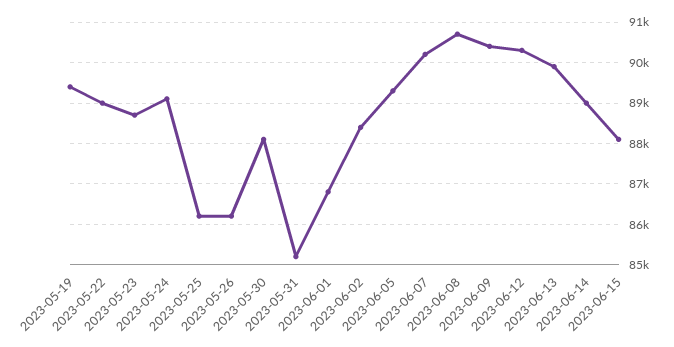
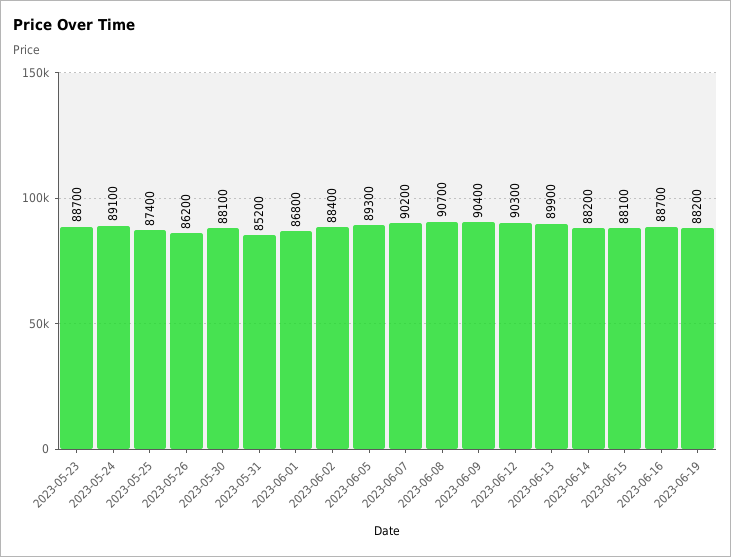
2023-05-19: 89400 -> none
2023-05-22: 89000 -> none
2023-05-25: 86200 -> 87400
2023-06-14: 89000 -> 88200
2023-06-16: none -> 88700
2023-06-19: none -> 88200

